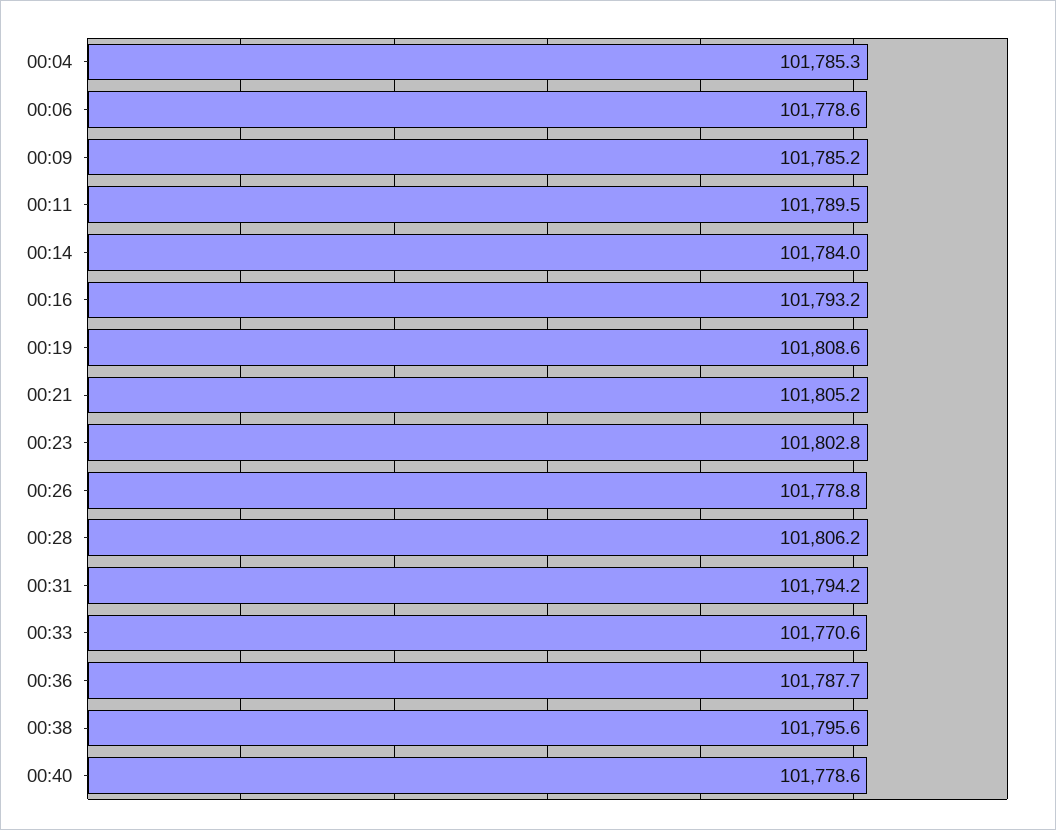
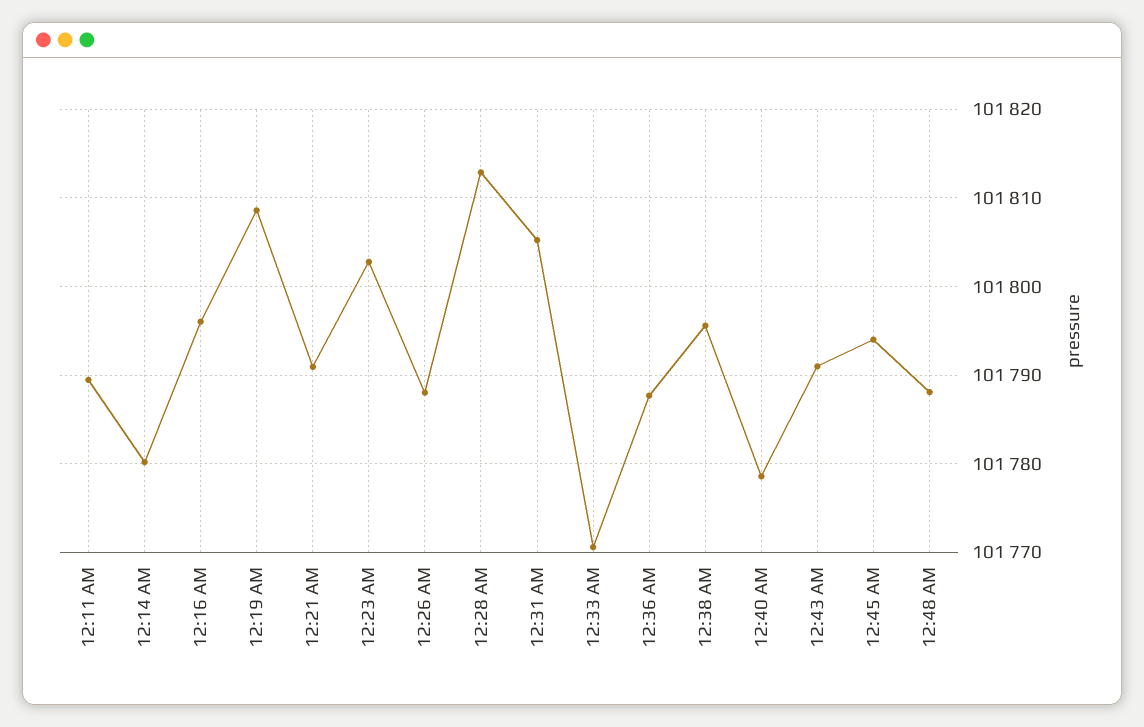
00:04: 101785.3 -> none
00:06: 101778.6 -> none
00:09: 101785.2 -> none
00:14: 101784 -> 101780
00:16: 101793.2 -> 101796
00:21: 101805.2 -> 101791
00:26: 101778.8 -> 101788
00:28: 101806.2 -> 101813
00:31: 101794.2 -> 101805
12:43 AM: none -> 101791
12:45 AM: none -> 101794
12:48 AM: none -> 101788

